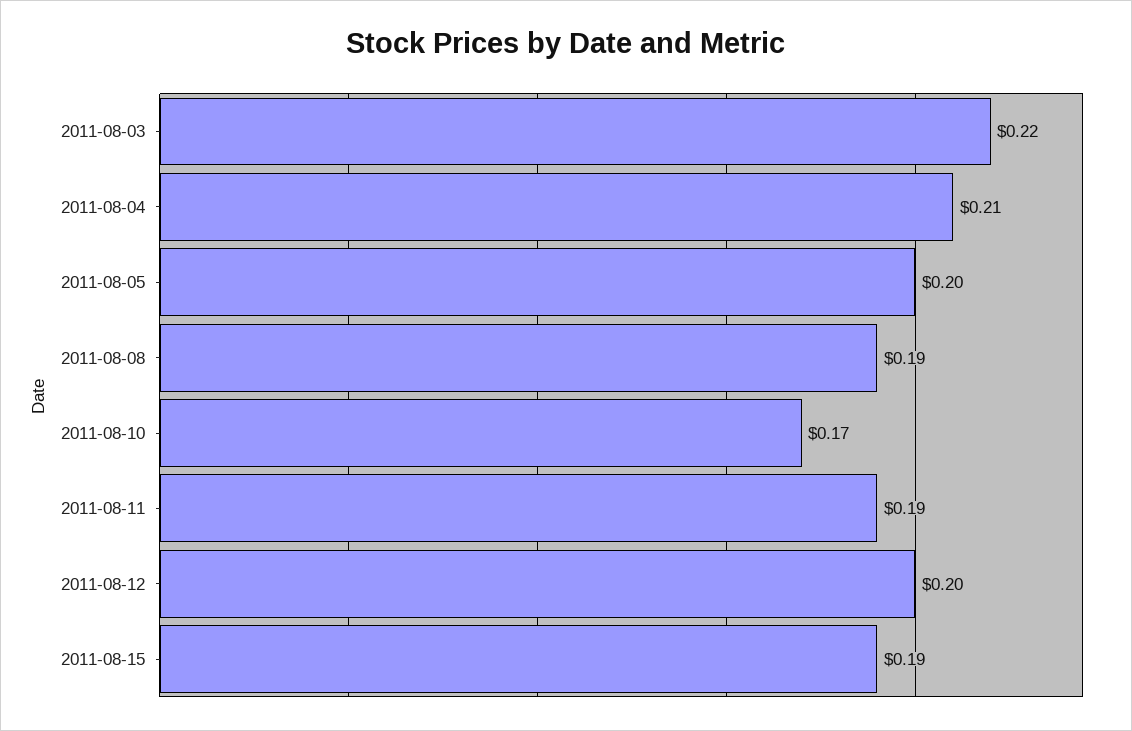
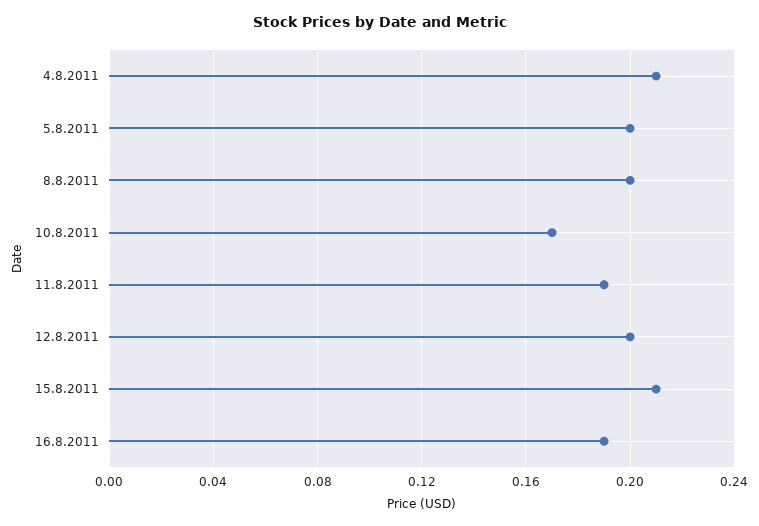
2011-08-03: 0.22 -> none
2011-08-08: 0.19 -> 0.2
2011-08-15: 0.19 -> 0.21
16.8.2011: none -> 0.19

